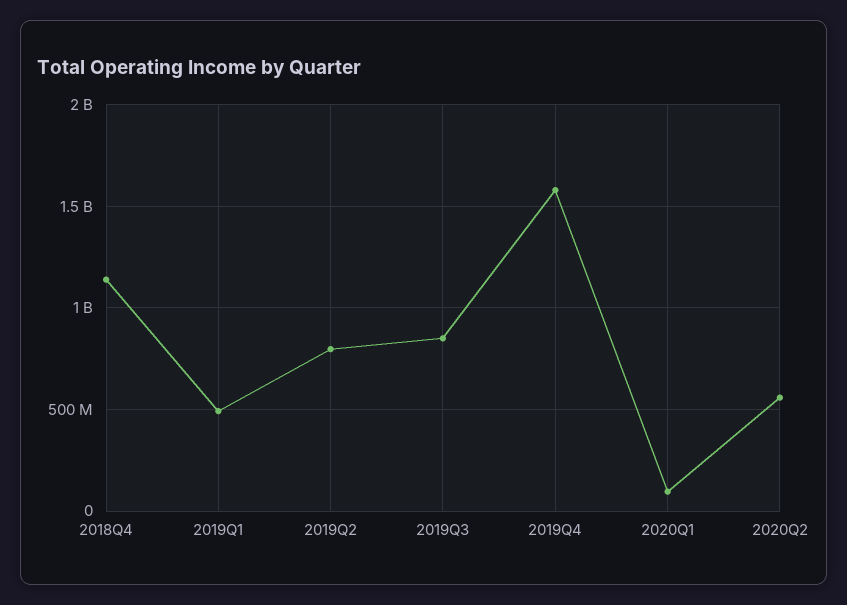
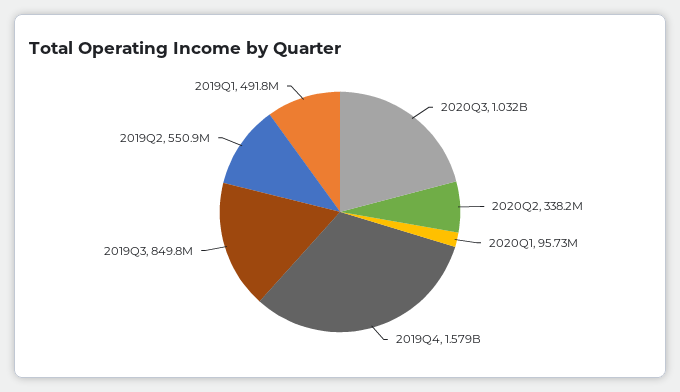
2018Q4: 1150000000 -> none
2019Q2: 800000000 -> 550900000
2020Q2: 550000000 -> 338200000
2020Q3: none -> 1032000000

